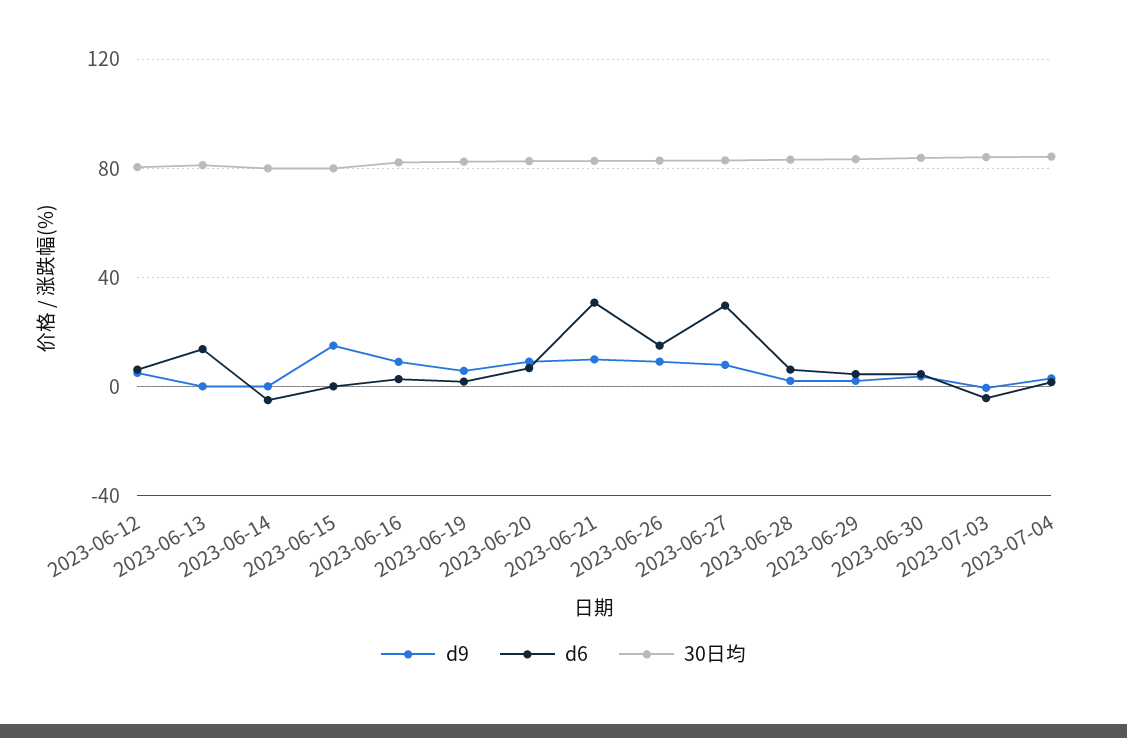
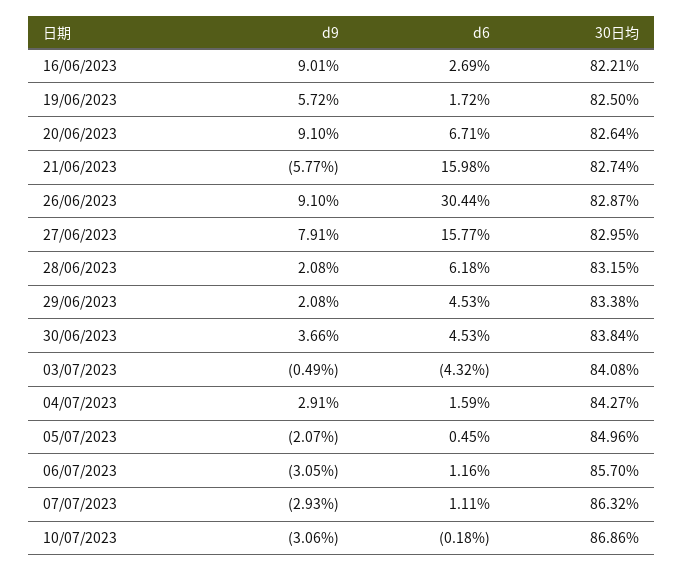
d9, 2023-06-12: 5 -> none
d6, 2023-06-12: 5 -> none
30日均, 2023-06-12: 80 -> none
d9, 2023-06-13: 0 -> none
d6, 2023-06-13: 15 -> none
30日均, 2023-06-13: 80 -> none
d9, 2023-06-14: 0 -> none
d6, 2023-06-14: -5 -> none
30日均, 2023-06-14: 80 -> none
d9, 2023-06-15: 15 -> none
d6, 2023-06-15: 0 -> none
30日均, 2023-06-15: 80 -> none
d9, 2023-06-21: 10 -> -5.77
d6, 2023-06-21: 30 -> 15.98
d6, 2023-06-26: 15 -> 30.44
d6, 2023-06-27: 30 -> 15.77
d9, 05/07/2023: none -> -2.07
d6, 05/07/2023: none -> 0.45
30日均, 05/07/2023: none -> 84.96
d9, 06/07/2023: none -> -3.05
d6, 06/07/2023: none -> 1.16
30日均, 06/07/2023: none -> 85.7
d9, 07/07/2023: none -> -2.93
d6, 07/07/2023: none -> 1.11
30日均, 07/07/2023: none -> 86.32
d9, 10/07/2023: none -> -3.06
d6, 10/07/2023: none -> -0.18
30日均, 10/07/2023: none -> 86.86

